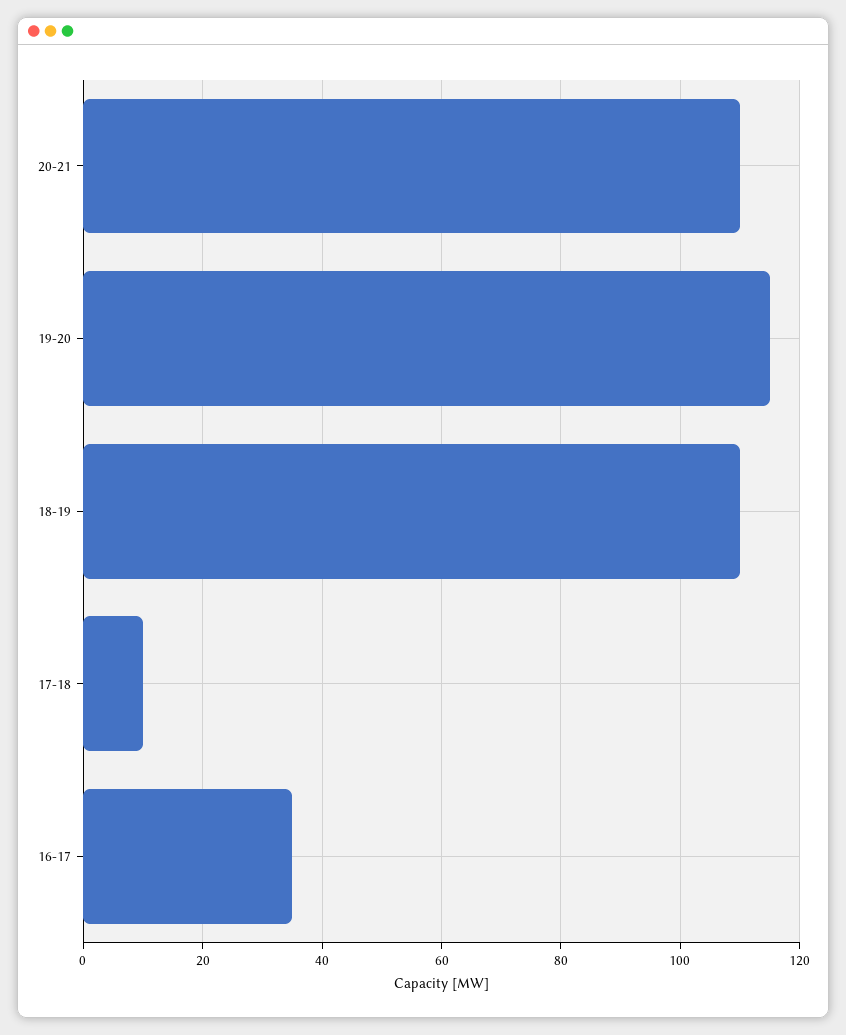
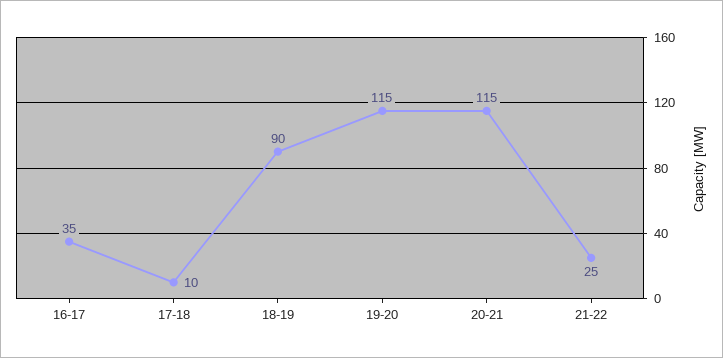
20-21: 110 -> 115
18-19: 110 -> 90
21-22: none -> 25

